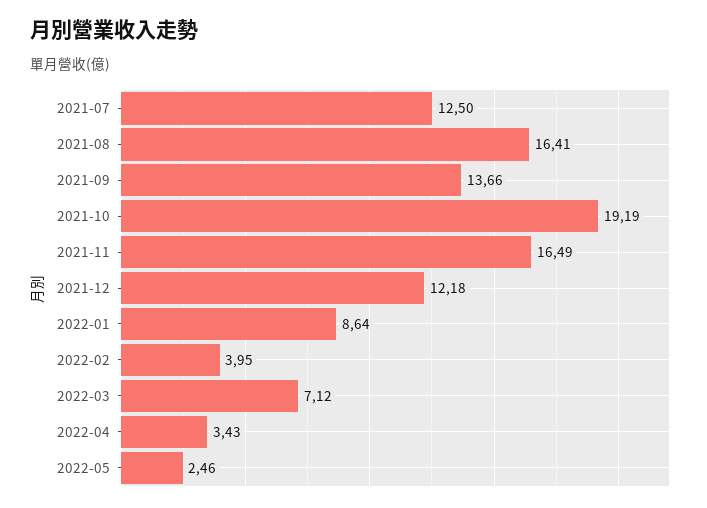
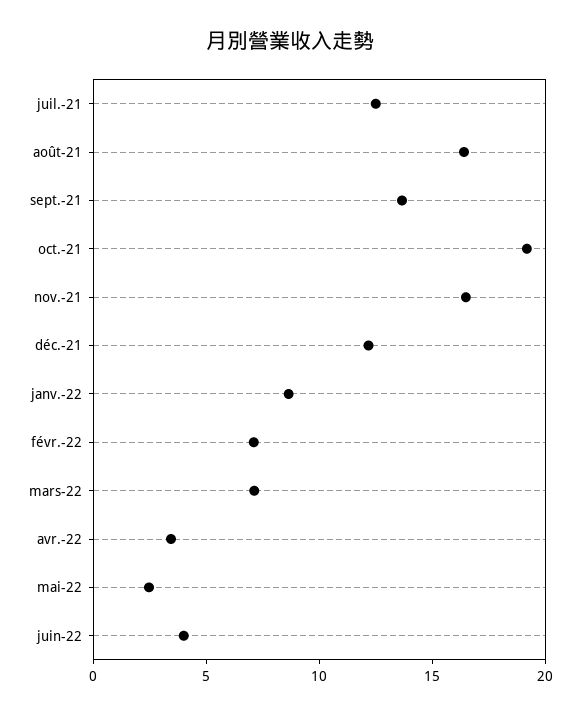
2022-02: 3.95 -> 7
juin-22: none -> 4

